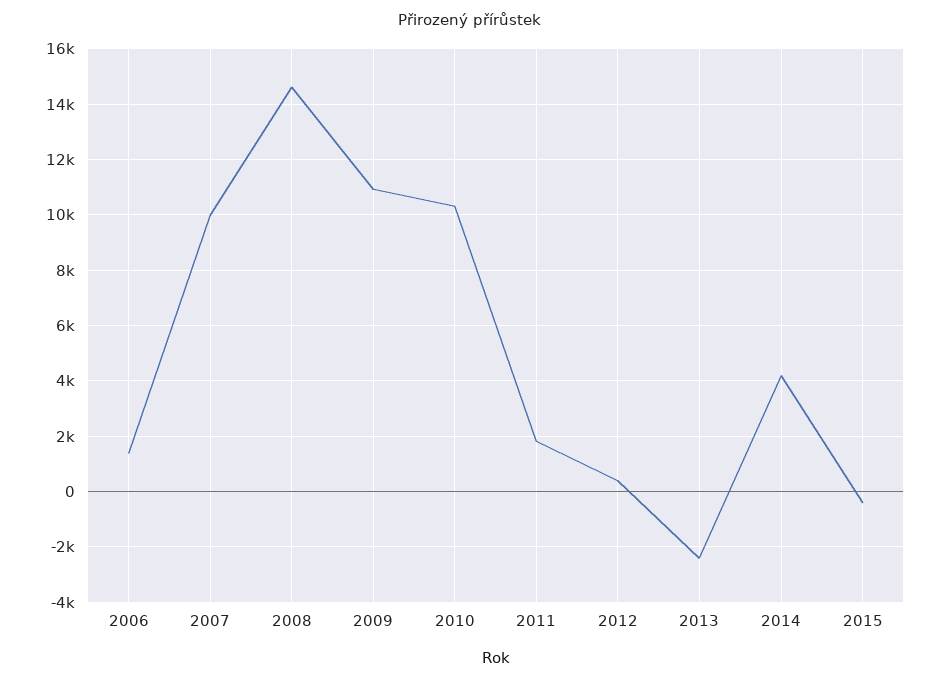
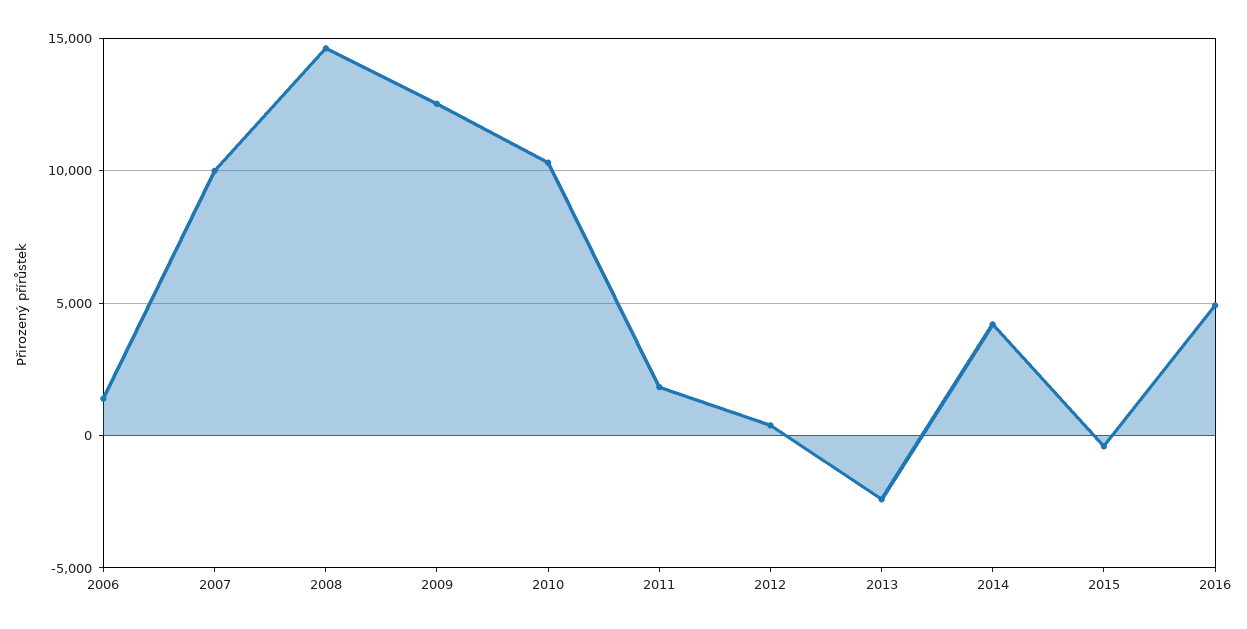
2009: 11000 -> 12500
2016: none -> 5000

